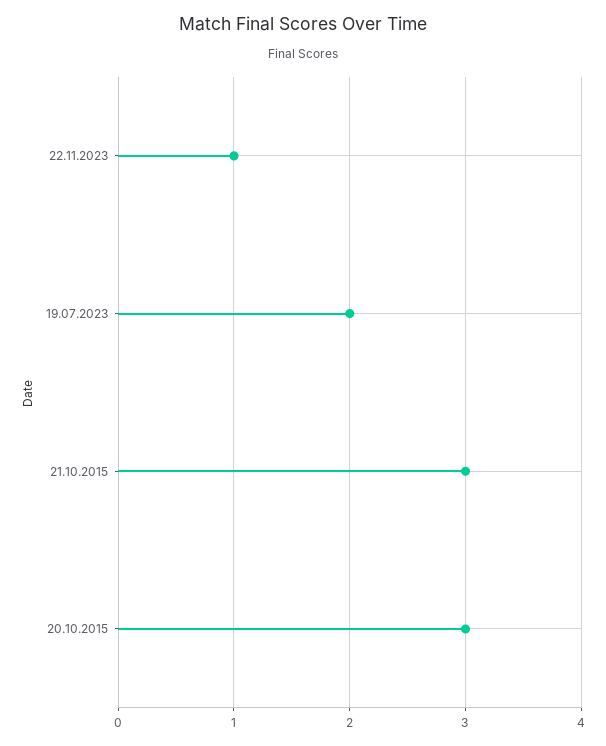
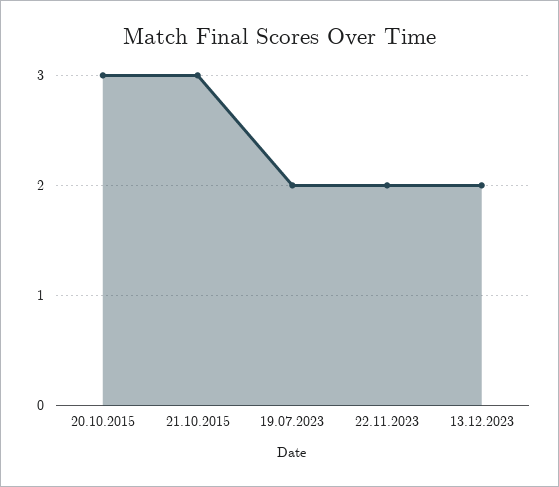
22.11.2023: 1 -> 2
13.12.2023: none -> 2

